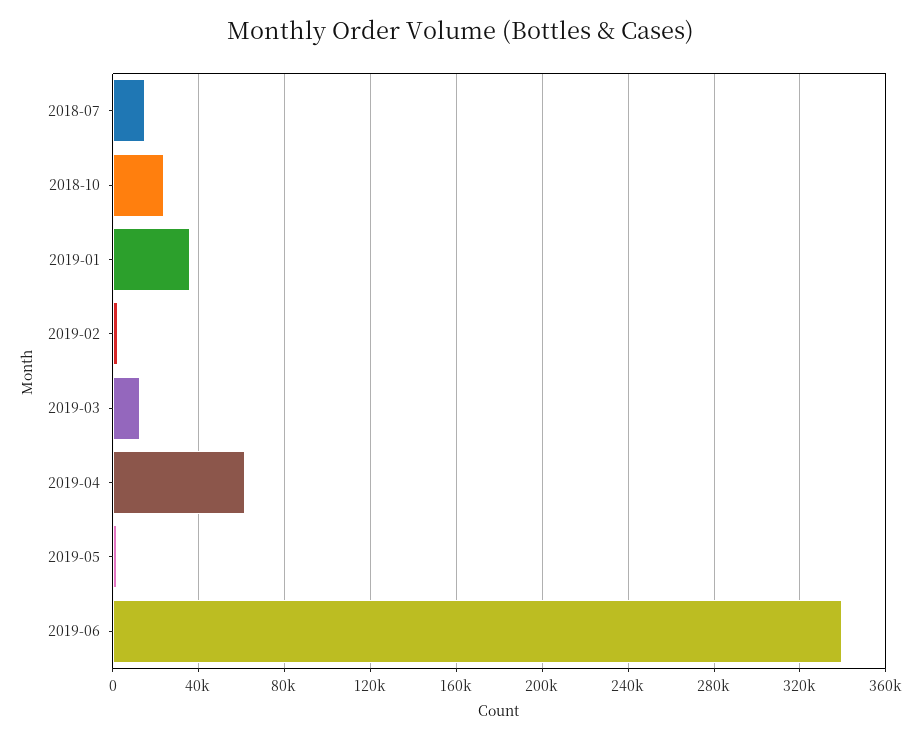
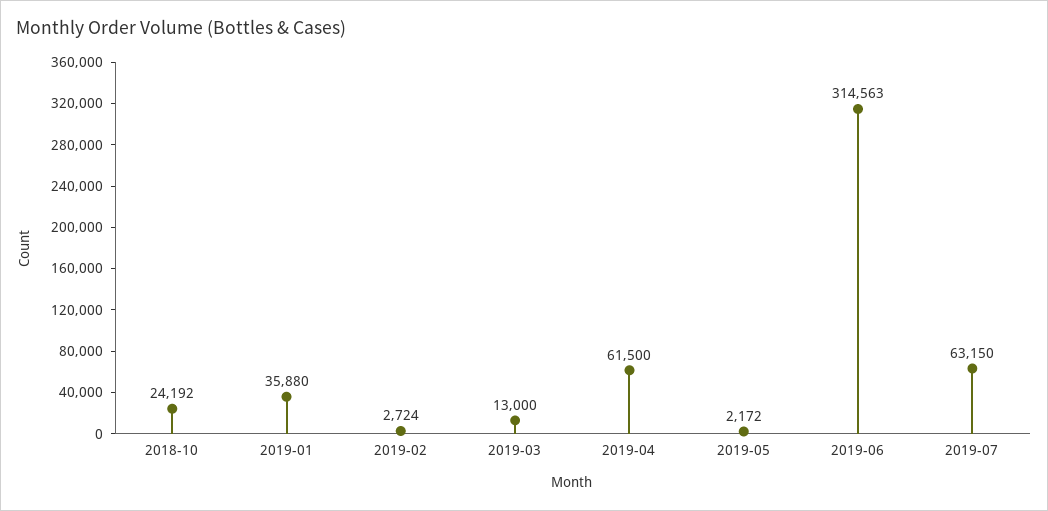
2018-07: 15000 -> none
2019-06: 340000 -> 314563
2019-07: none -> 63150

